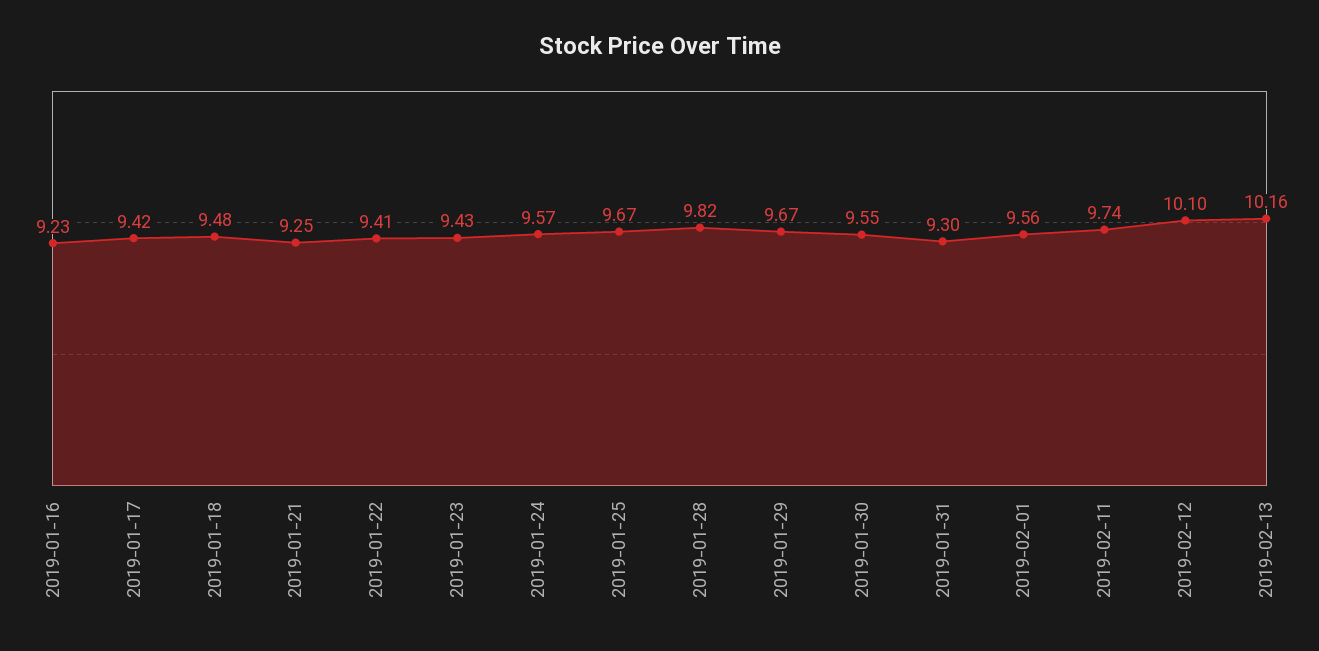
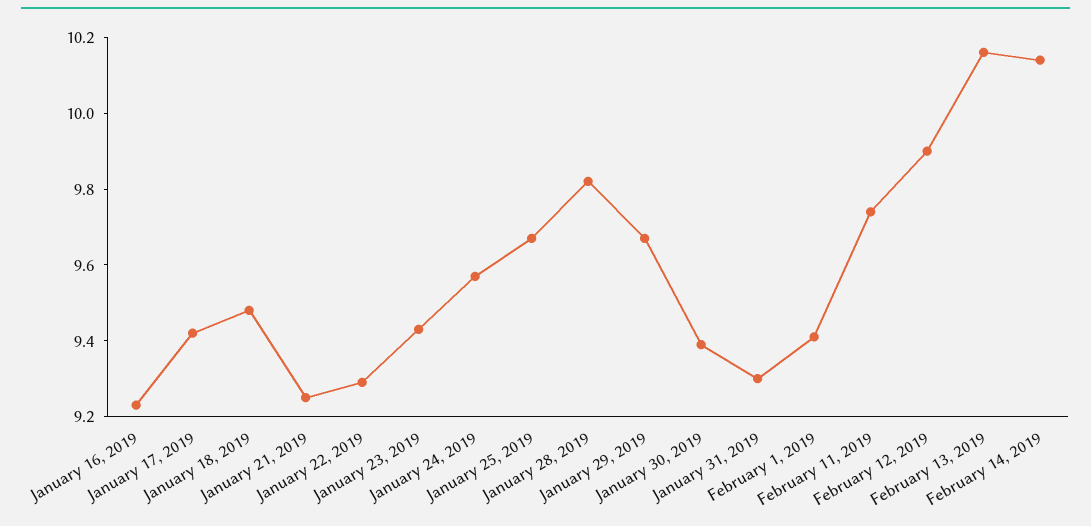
2019-01-22: 9.41 -> 9.3
2019-01-30: 9.55 -> 9.4
2019-02-01: 9.56 -> 9.4
2019-02-12: 10.1 -> 9.9
February 14, 2019: none -> 10.15

